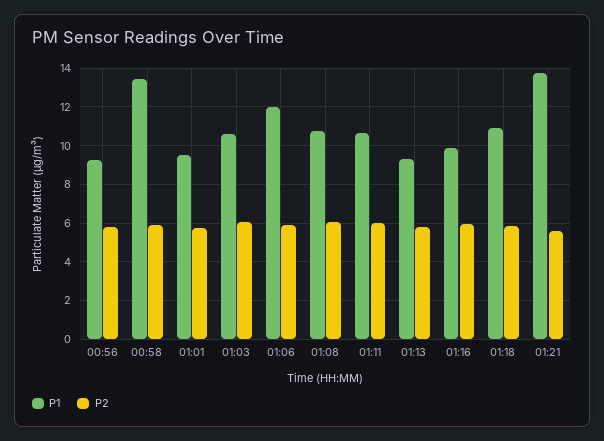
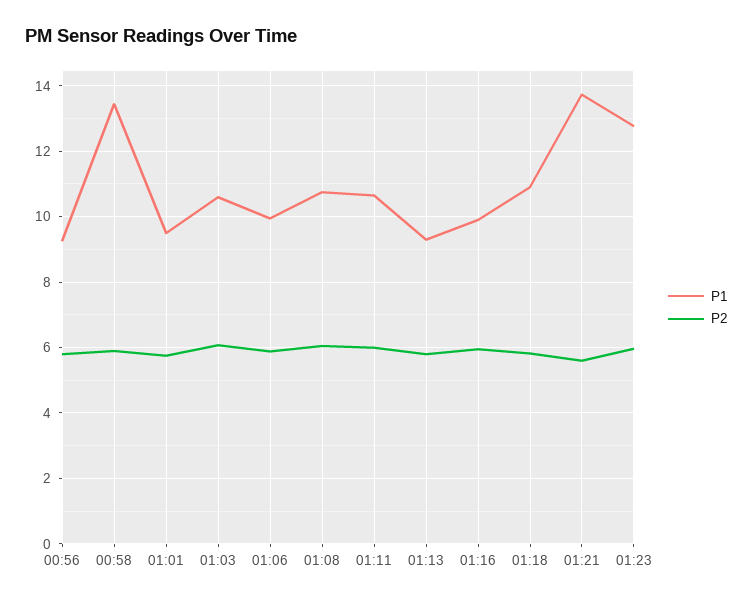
P1, 01:06: 12 -> 10
P1, 01:23: none -> 12.8
P2, 01:23: none -> 6

